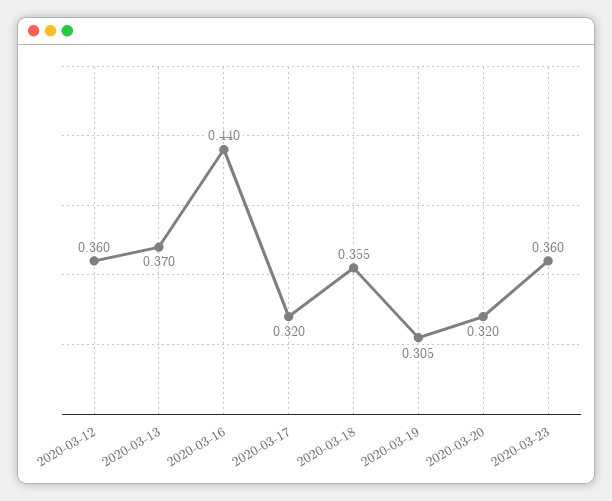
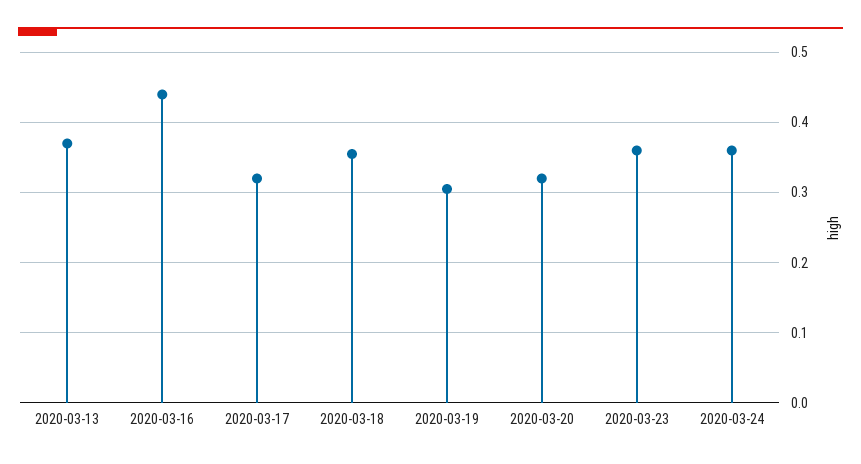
2020-03-12: 0.36 -> none
2020-03-24: none -> 0.36

